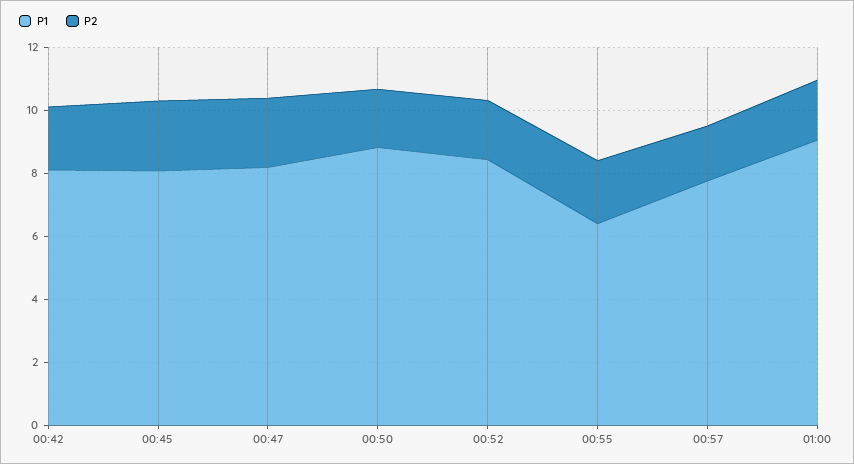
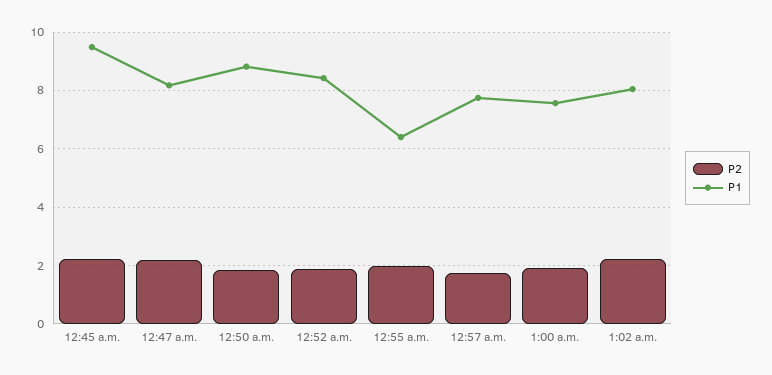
P1, 00:42: 8 -> none
P2, 00:42: 2 -> none
P1, 00:45: 8 -> 9.5
P1, 01:00: 9 -> 7.5
P2, 1:02 a.m.: none -> 2.25
P1, 1:02 a.m.: none -> 8

